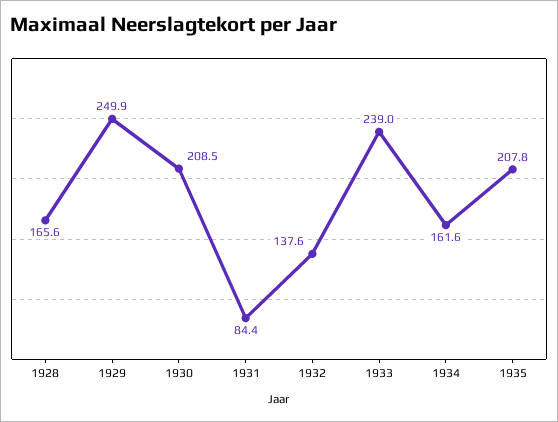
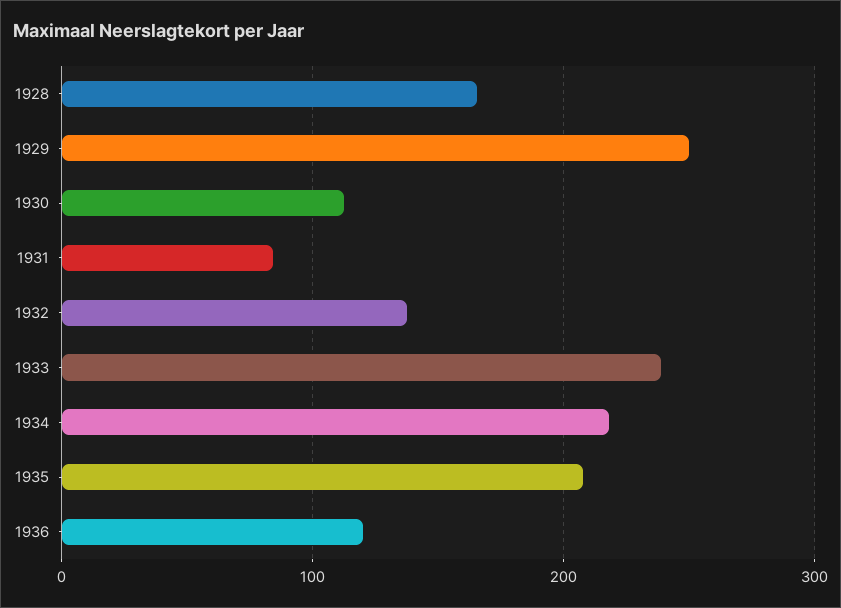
1930: 208.5 -> 110
1934: 161.6 -> 220
1936: none -> 120

